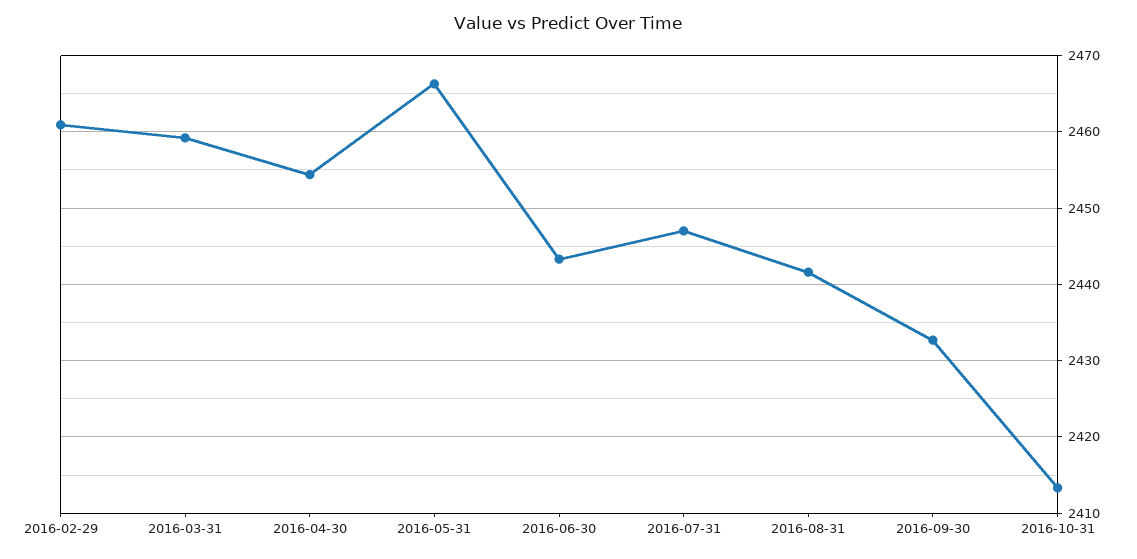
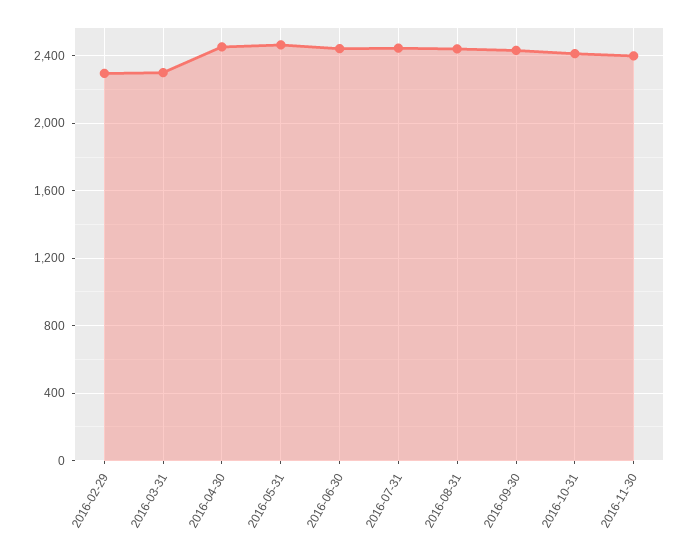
2016-02-29: 2461 -> 2300
2016-03-31: 2459 -> 2300
2016-11-30: none -> 2400

